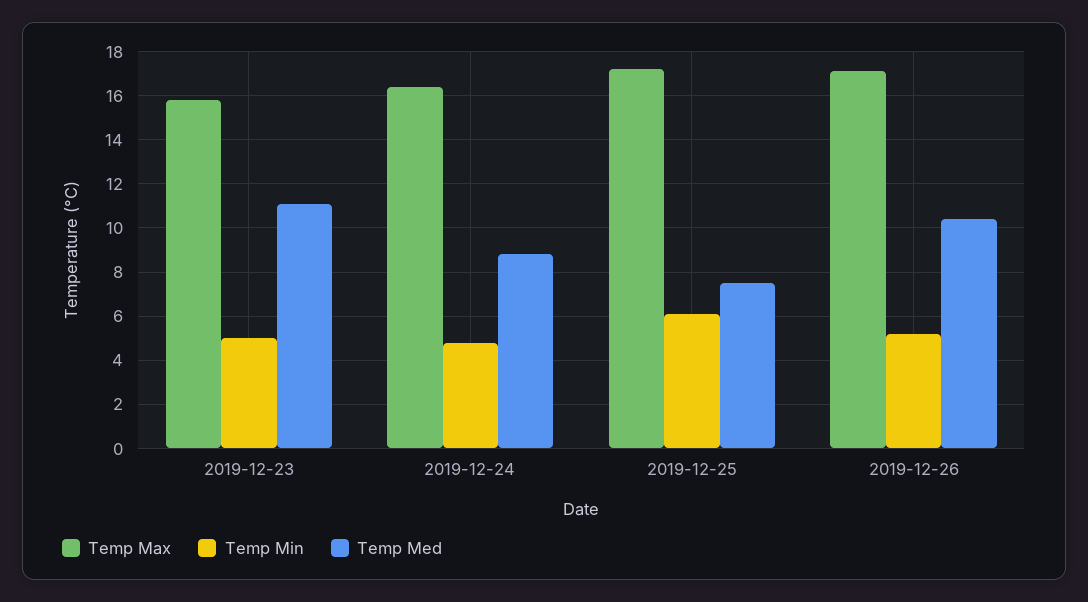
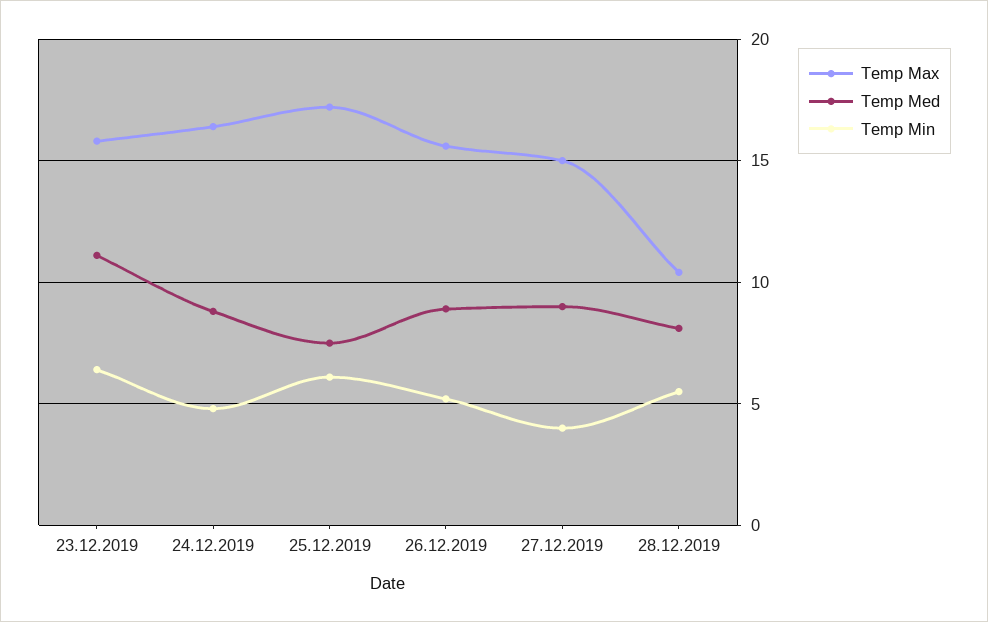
Temp Min, 2019-12-23: 5 -> 6.5
Temp Max, 2019-12-26: 17 -> 15.5
Temp Med, 2019-12-26: 10.5 -> 9
Temp Max, 27.12.2019: none -> 15
Temp Med, 27.12.2019: none -> 9
Temp Min, 27.12.2019: none -> 4
Temp Max, 28.12.2019: none -> 10.5
Temp Med, 28.12.2019: none -> 8
Temp Min, 28.12.2019: none -> 5.5

